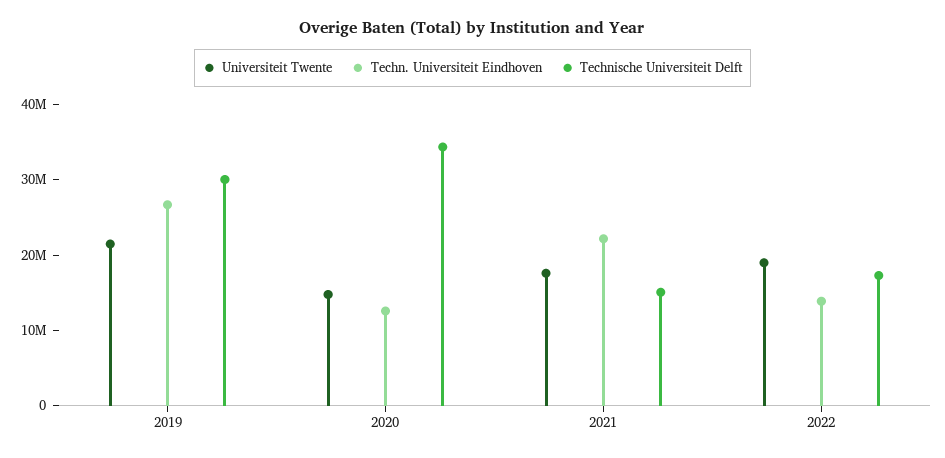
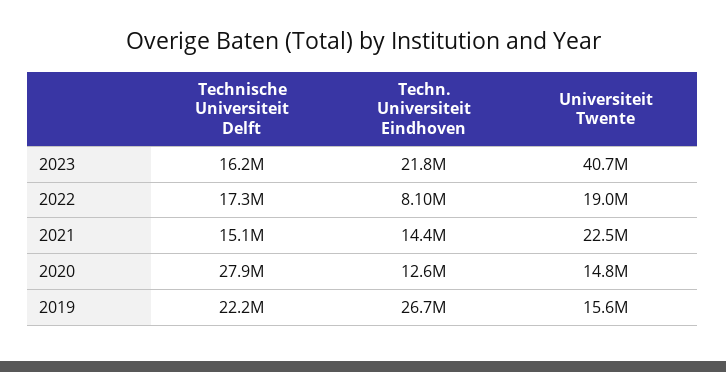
Universiteit Twente, 2019: 22000000 -> 15600000
Technische Universiteit Delft, 2019: 30000000 -> 22200000
Technische Universiteit Delft, 2020: 34000000 -> 27900000
Universiteit Twente, 2021: 18000000 -> 22500000
Techn. Universiteit Eindhoven, 2021: 22000000 -> 14400000
Techn. Universiteit Eindhoven, 2022: 14000000 -> 8100000
Technische Universiteit Delft, 2023: none -> 16200000
Techn. Universiteit Eindhoven, 2023: none -> 21800000
Universiteit Twente, 2023: none -> 40700000

